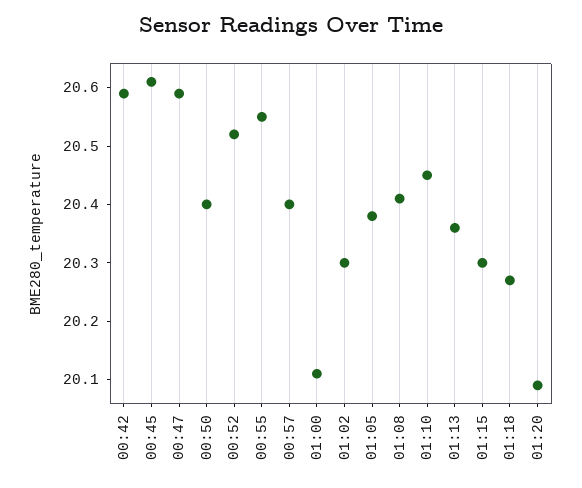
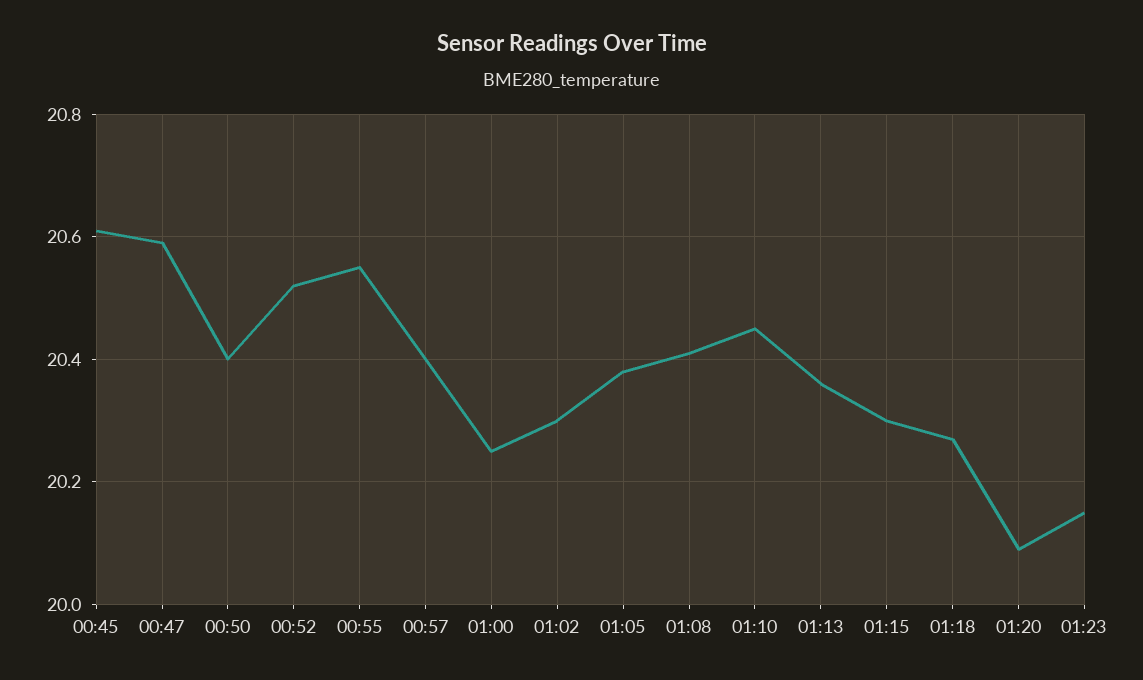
00:42: 20.6 -> none
01:00: 20.1 -> 20.25
01:23: none -> 20.15

